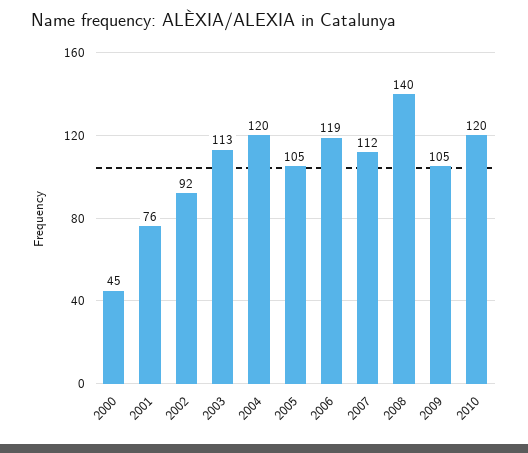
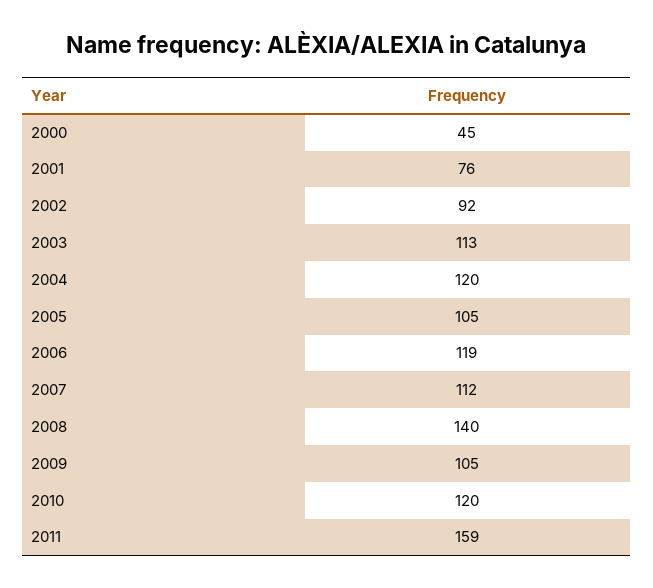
2011: none -> 159

